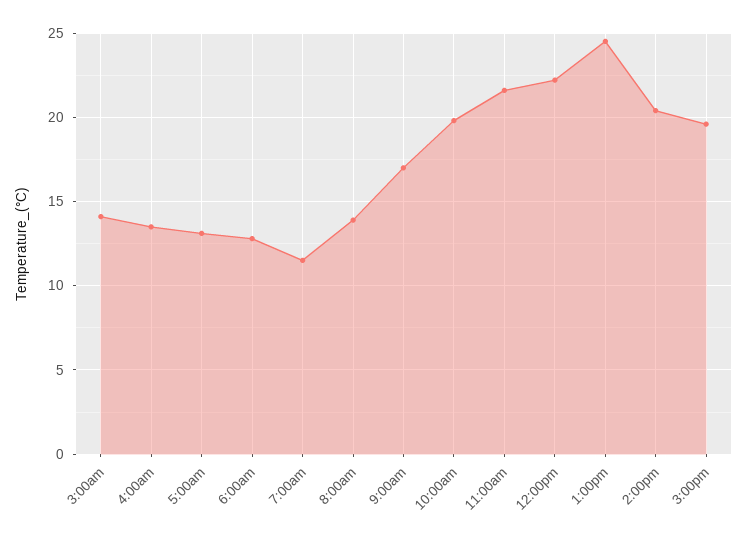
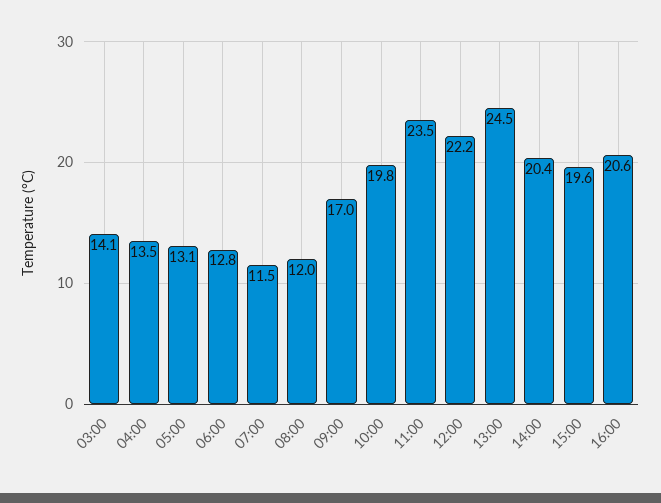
8:00am: 14 -> 12
11:00am: 21.5 -> 23.5
16:00: none -> 20.6

